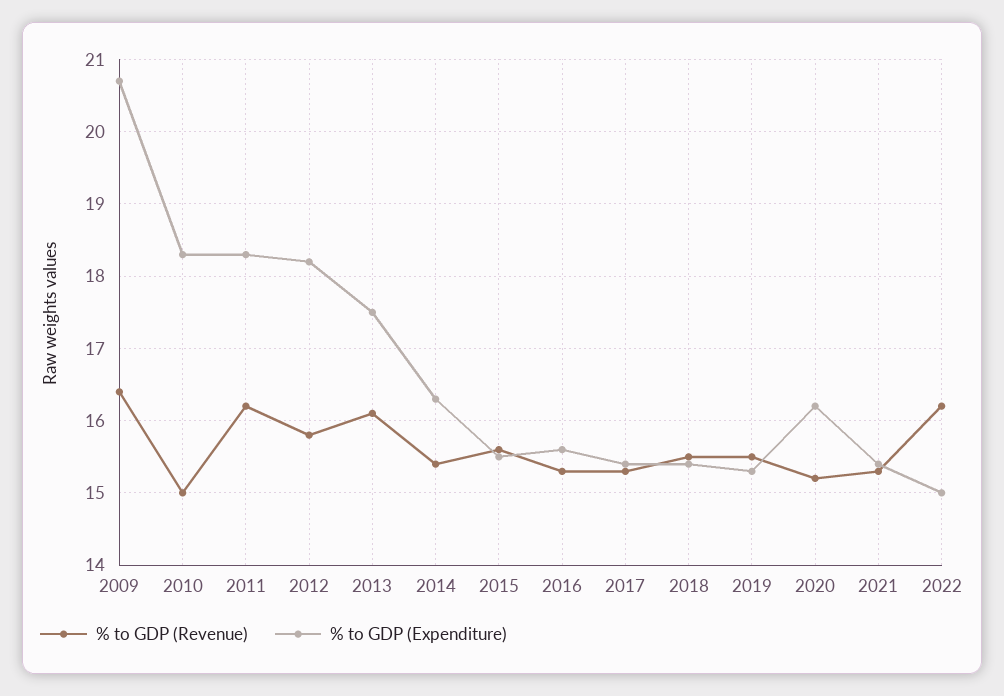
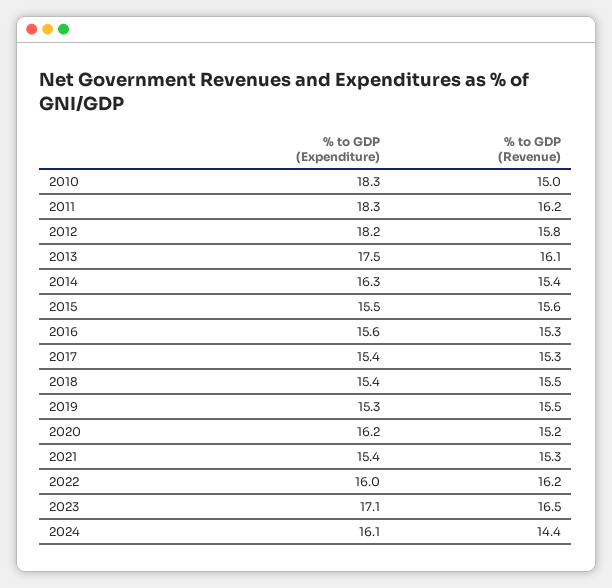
% to GDP (Revenue), 2009: 16.4 -> none
% to GDP (Expenditure), 2009: 20.7 -> none
% to GDP (Expenditure), 2022: 15 -> 16
% to GDP (Expenditure), 2023: none -> 17.1
% to GDP (Revenue), 2023: none -> 16.5
% to GDP (Expenditure), 2024: none -> 16.1
% to GDP (Revenue), 2024: none -> 14.4

